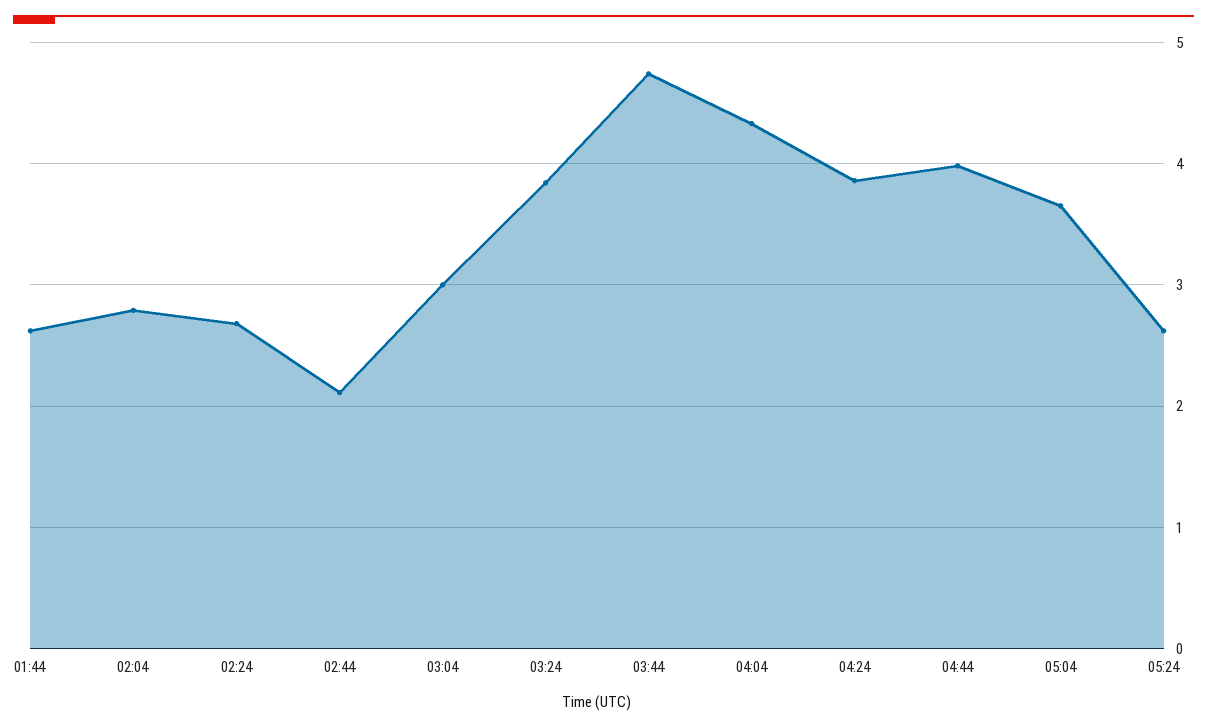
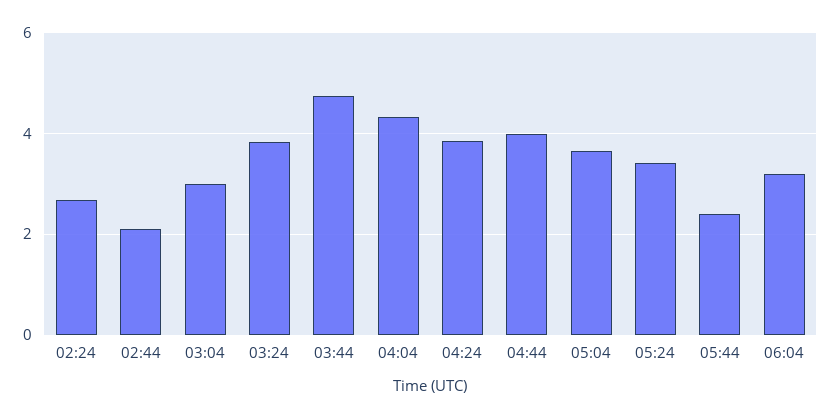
01:44: 2.6 -> none
02:04: 2.8 -> none
05:24: 2.6 -> 3.4
05:44: none -> 2.4
06:04: none -> 3.2

